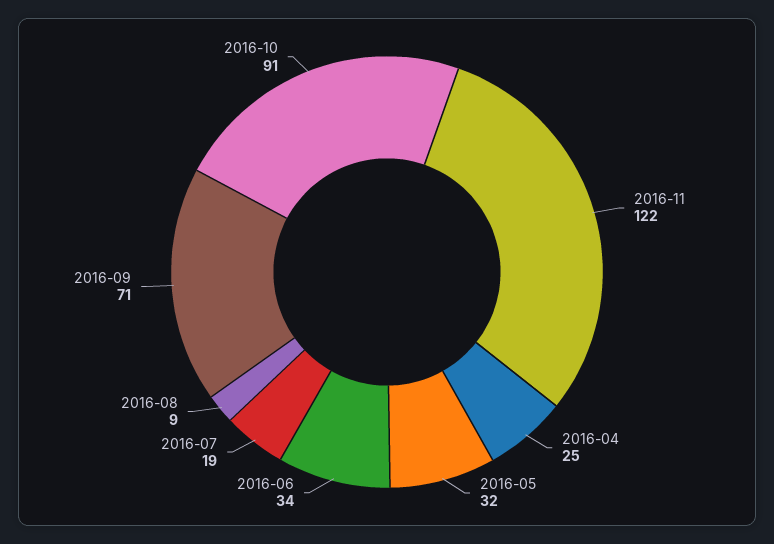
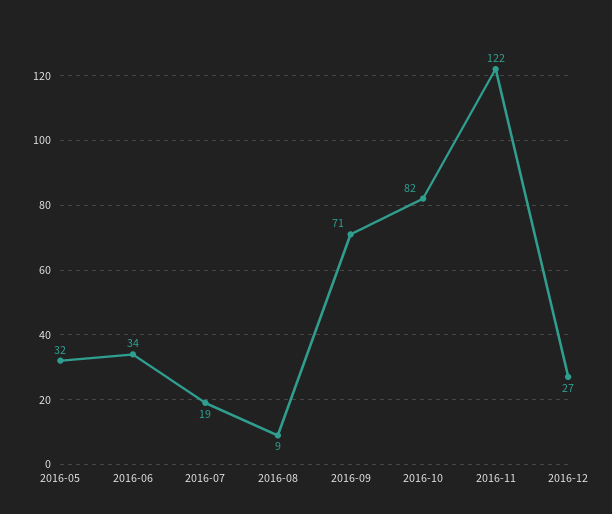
2016-04: 25 -> none
2016-10: 91 -> 82
2016-12: none -> 27

